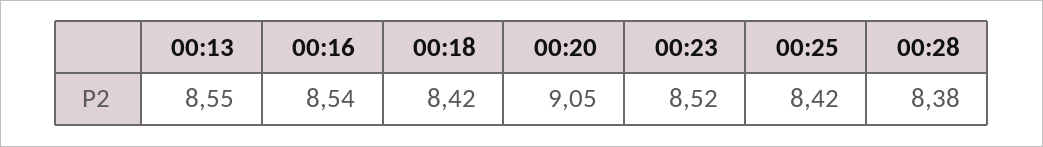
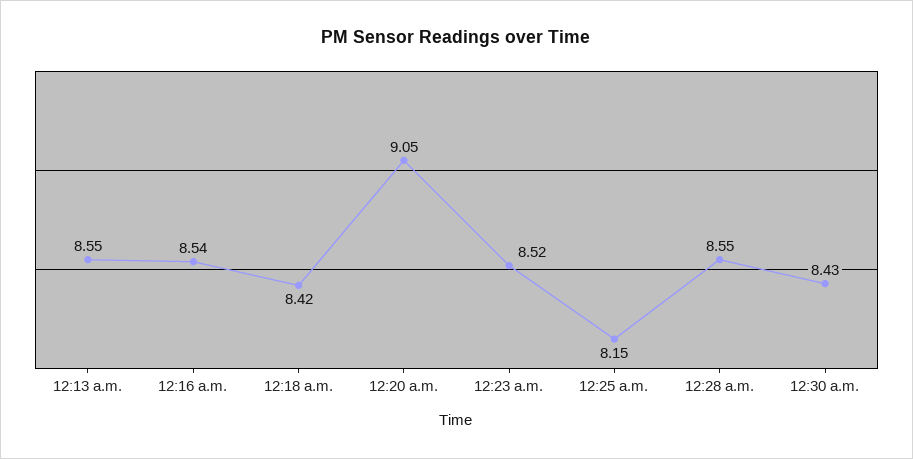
00:25: 8.42 -> 8.15
00:28: 8.38 -> 8.55
12:30 a.m.: none -> 8.43

